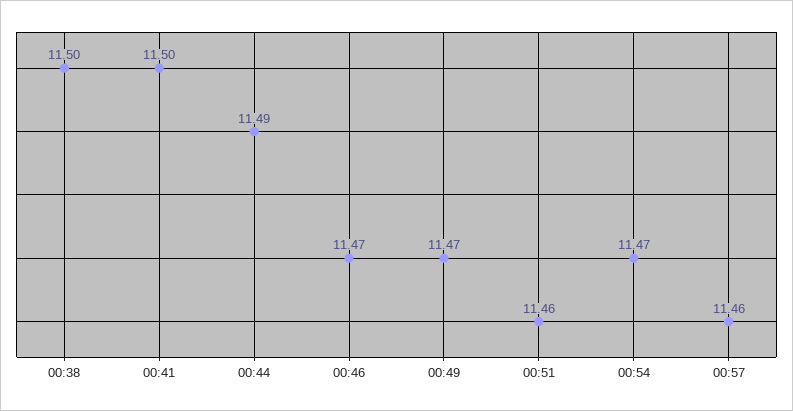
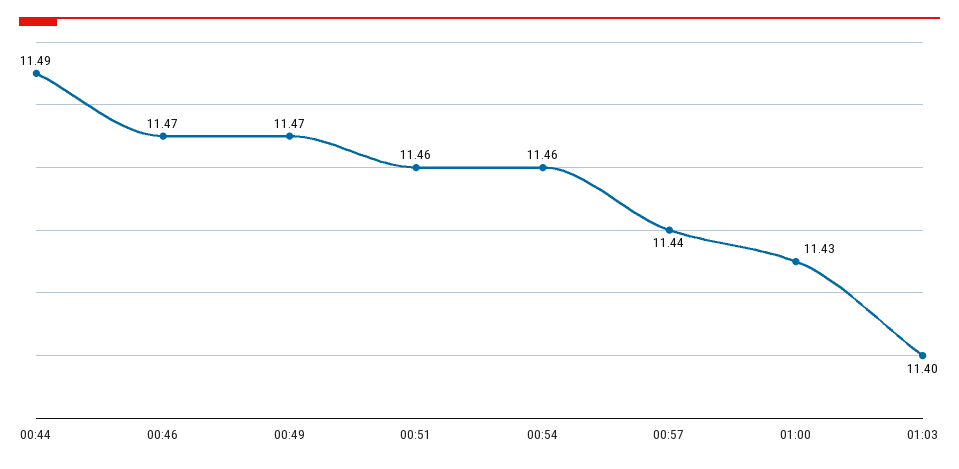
00:38: 11.5 -> none
00:41: 11.5 -> none
00:54: 11.47 -> 11.46
00:57: 11.46 -> 11.44
01:00: none -> 11.43
01:03: none -> 11.4

